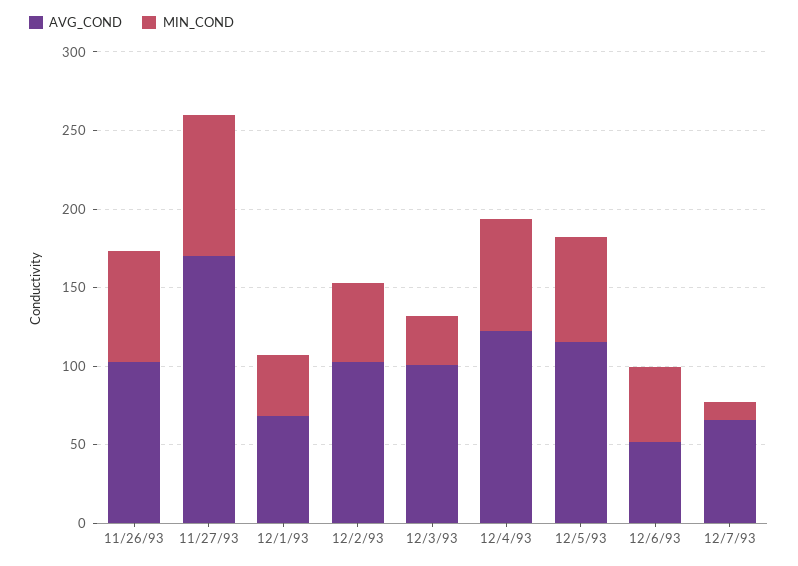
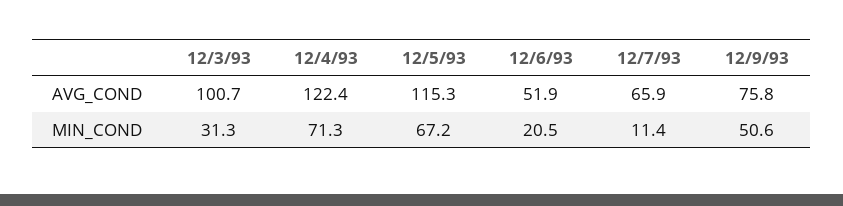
AVG_COND, 11/26/93: 100 -> none
MIN_COND, 11/26/93: 70 -> none
AVG_COND, 11/27/93: 170 -> none
MIN_COND, 11/27/93: 90 -> none
AVG_COND, 12/1/93: 70 -> none
MIN_COND, 12/1/93: 40 -> none
AVG_COND, 12/2/93: 100 -> none
MIN_COND, 12/2/93: 50 -> none
MIN_COND, 12/6/93: 50 -> 20.5
AVG_COND, 12/9/93: none -> 75.8
MIN_COND, 12/9/93: none -> 50.6

